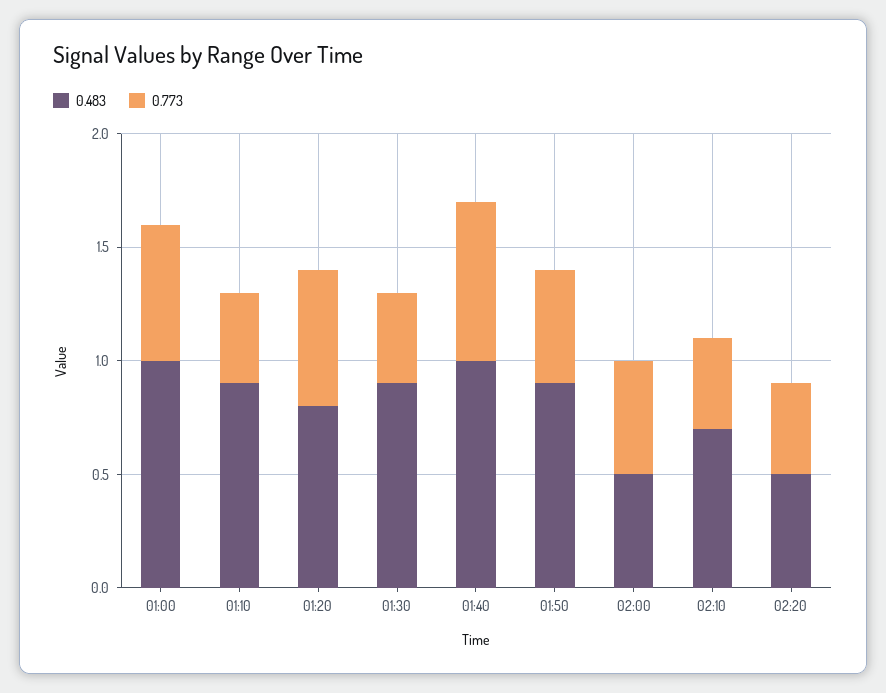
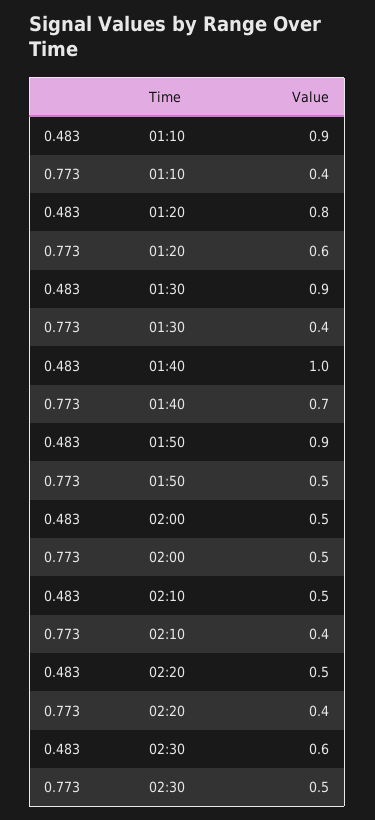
0.483, 01:00: 1 -> none
0.773, 01:00: 0.6 -> none
0.483, 02:10: 0.7 -> 0.5
0.483, 02:30: none -> 0.6
0.773, 02:30: none -> 0.5

